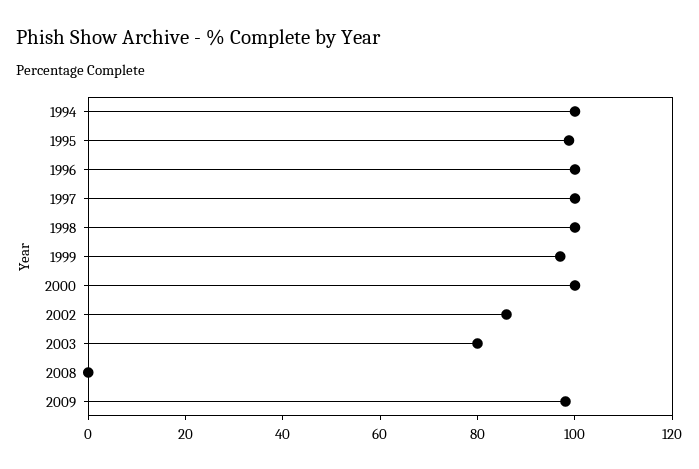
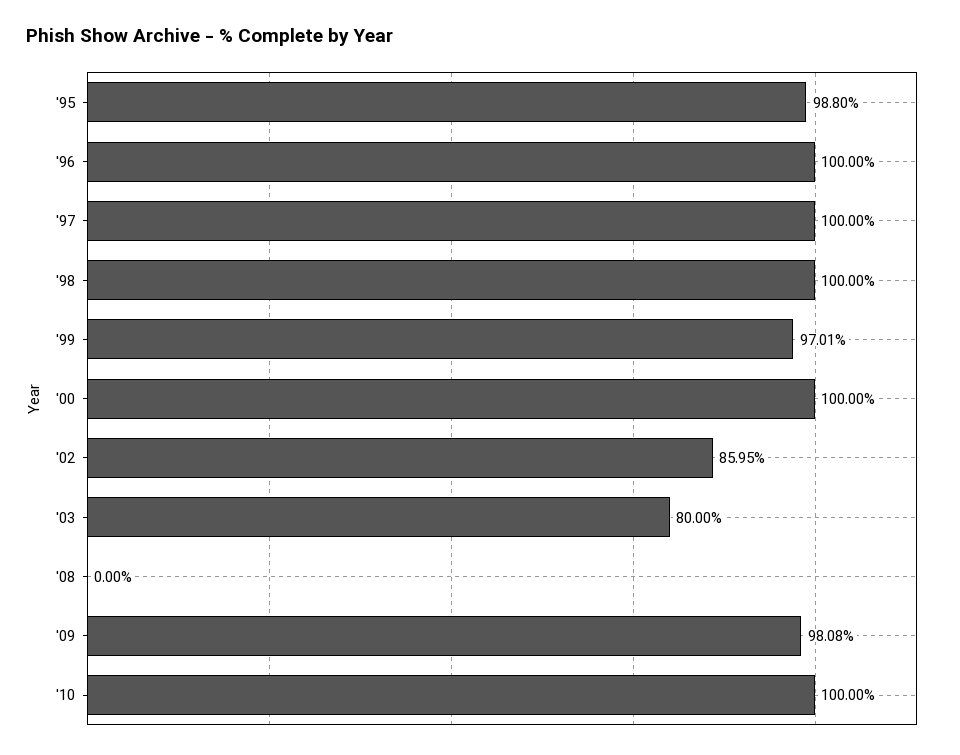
1994: 100 -> none
'10: none -> 100

